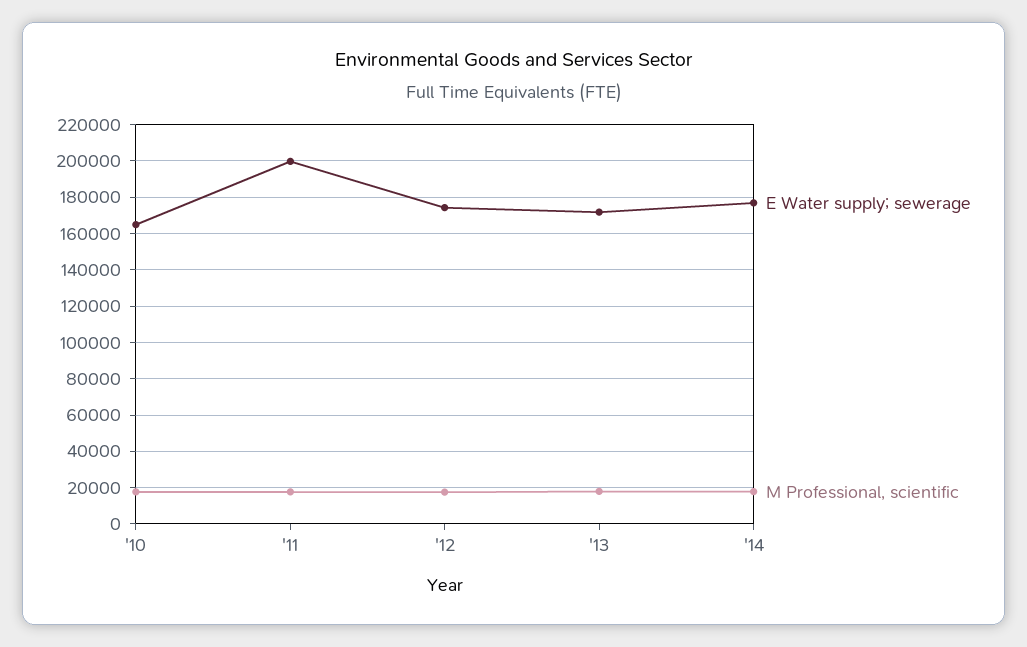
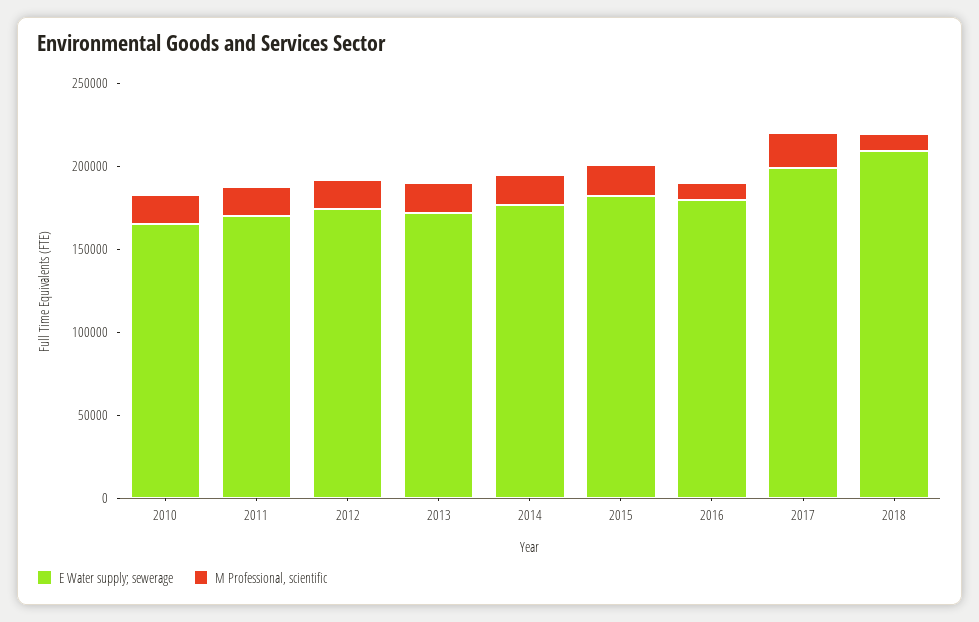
E Water supply; sewerage, '11: 200000 -> 170000
E Water supply; sewerage, 2015: none -> 180000
M Professional, scientific, 2015: none -> 20000
E Water supply; sewerage, 2016: none -> 180000
M Professional, scientific, 2016: none -> 10000
E Water supply; sewerage, 2017: none -> 200000
M Professional, scientific, 2017: none -> 20000
E Water supply; sewerage, 2018: none -> 210000
M Professional, scientific, 2018: none -> 10000

